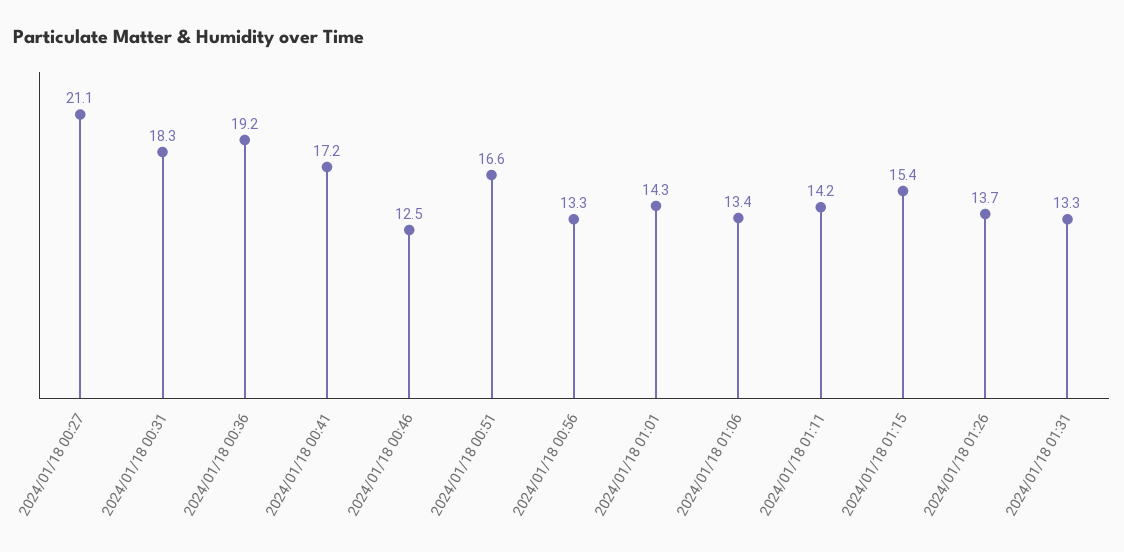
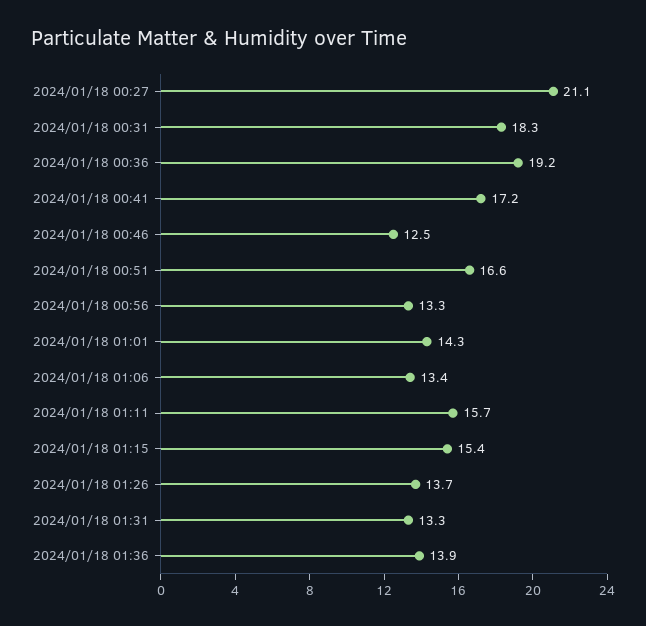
2024/01/18 01:11: 14.2 -> 15.7
2024/01/18 01:36: none -> 13.9

